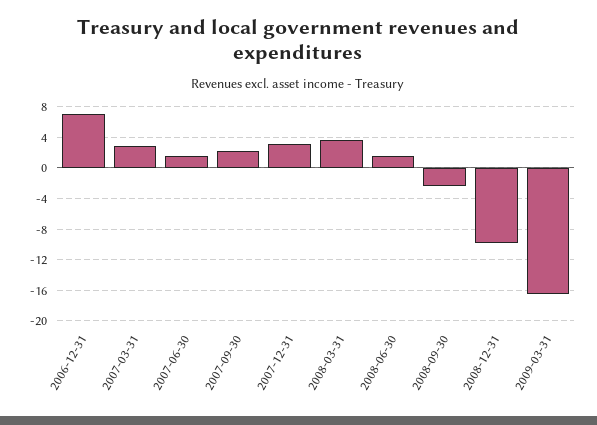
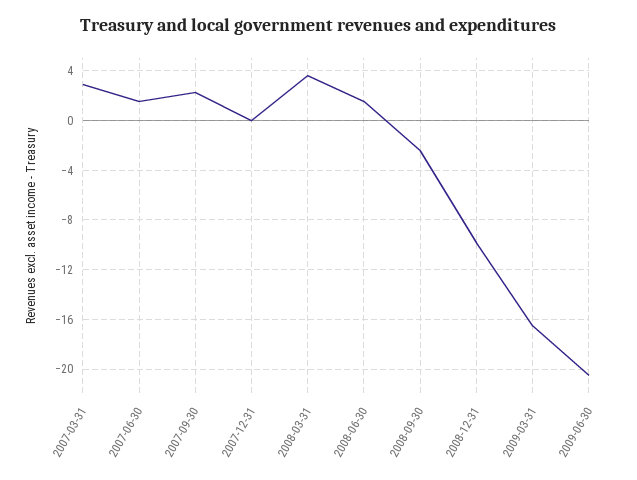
2006-12-31: 7 -> none
2007-12-31: 3 -> 0
2009-06-30: none -> -20.5

